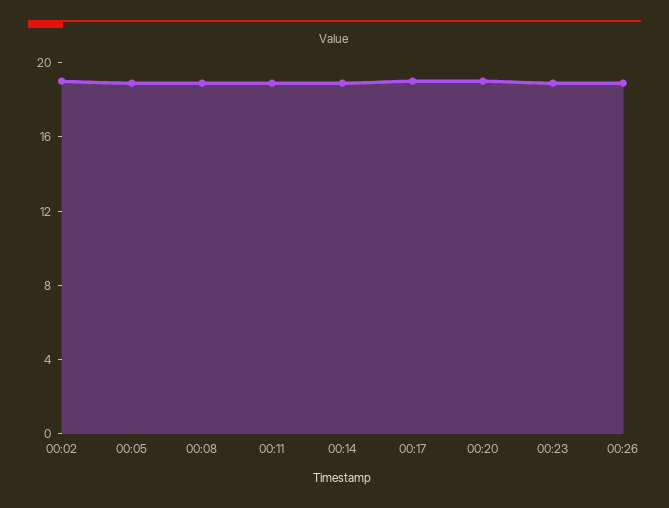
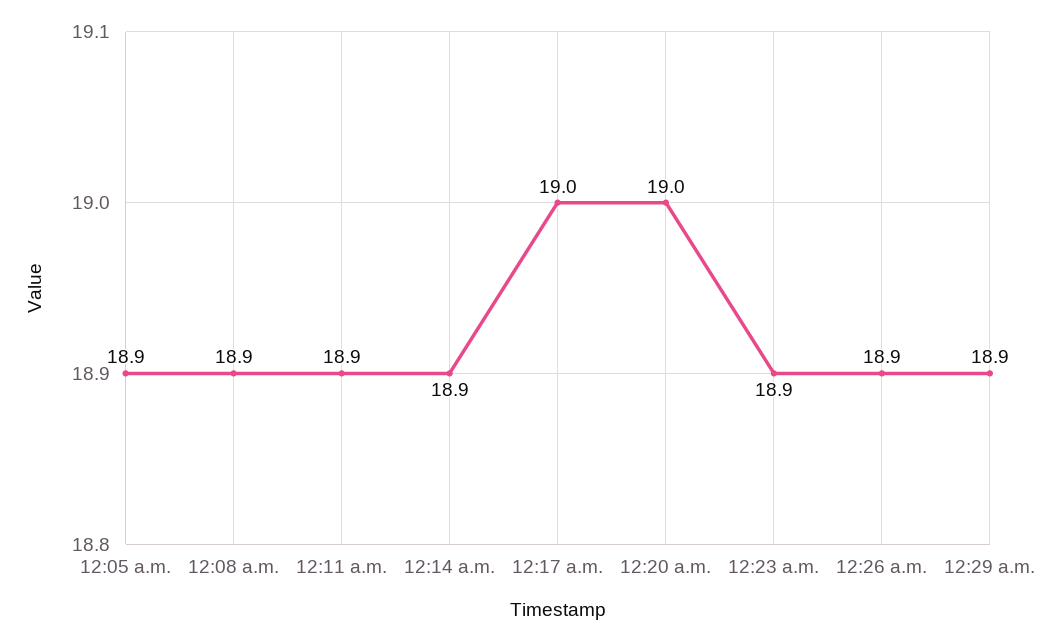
00:02: 19 -> none
12:29 a.m.: none -> 18.9

